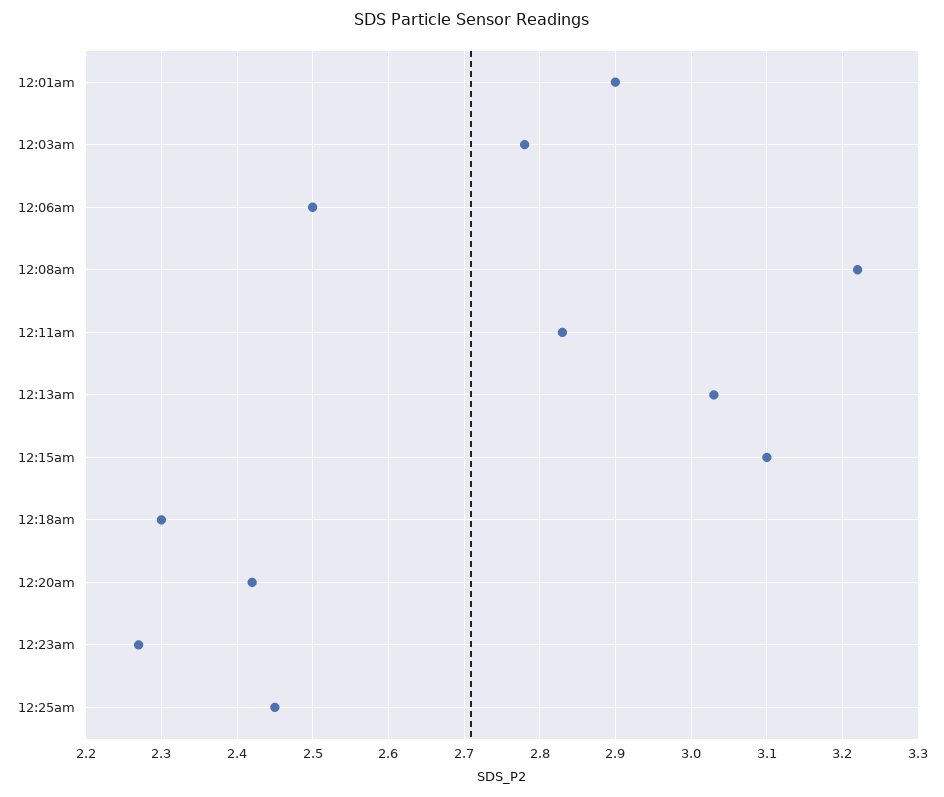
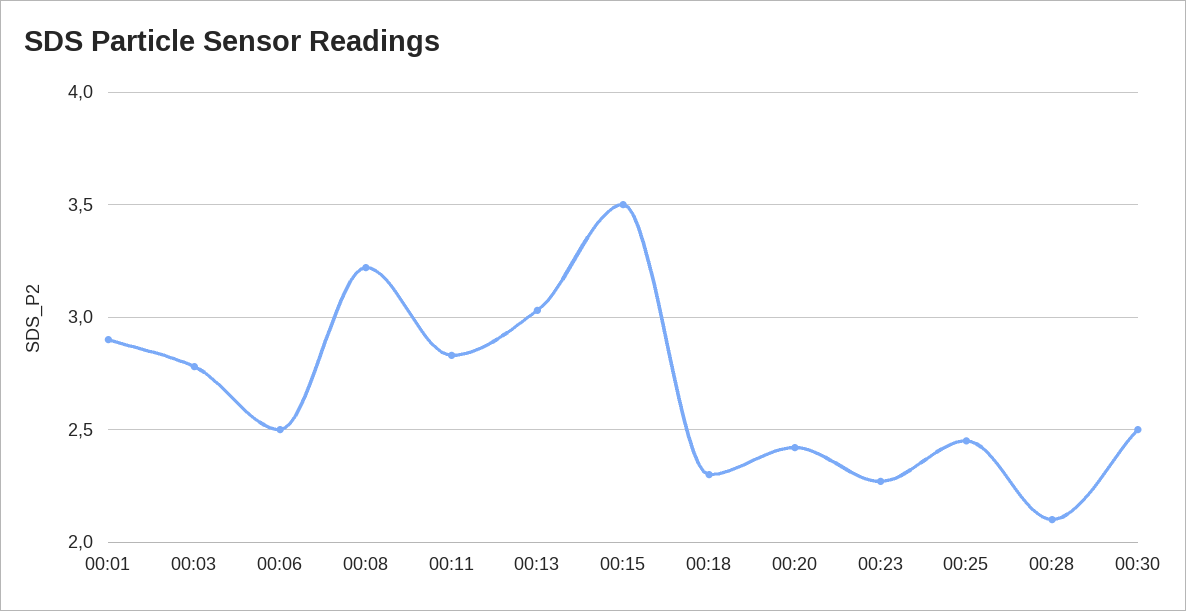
12:15am: 3.1 -> 3.5
00:28: none -> 2.1
00:30: none -> 2.5

